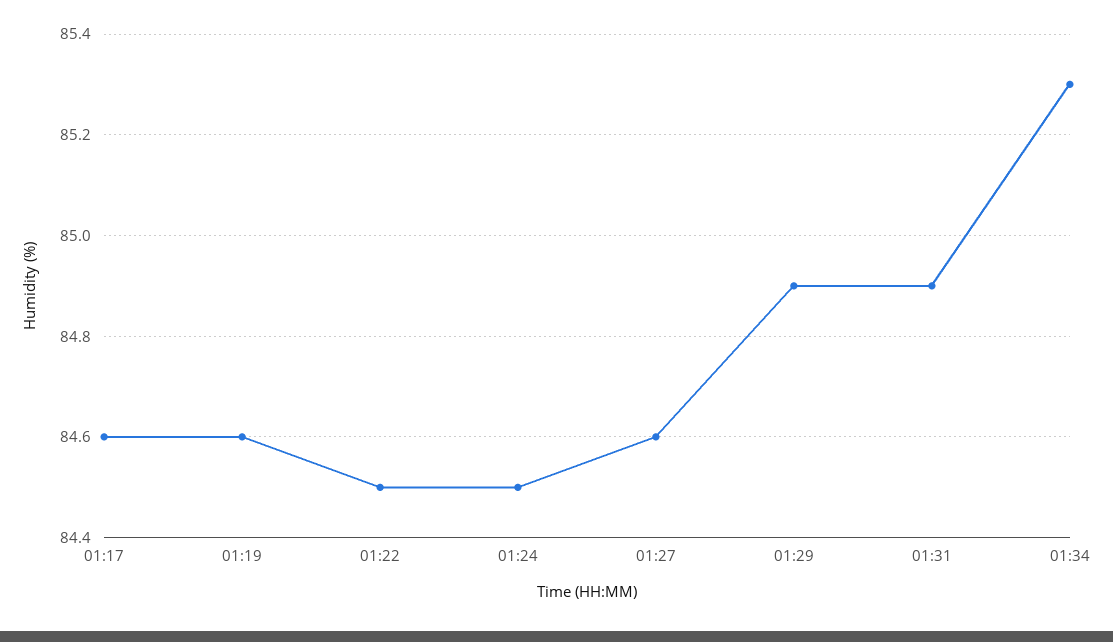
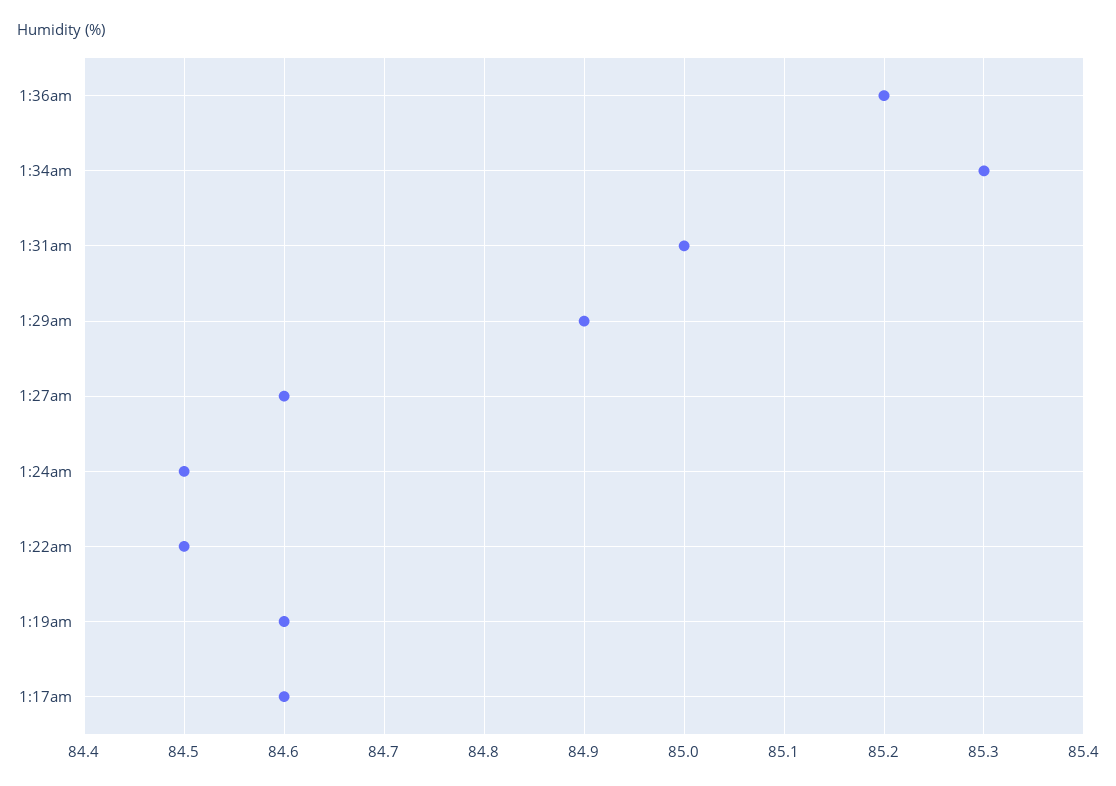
01:31: 84.9 -> 85
1:36am: none -> 85.2

